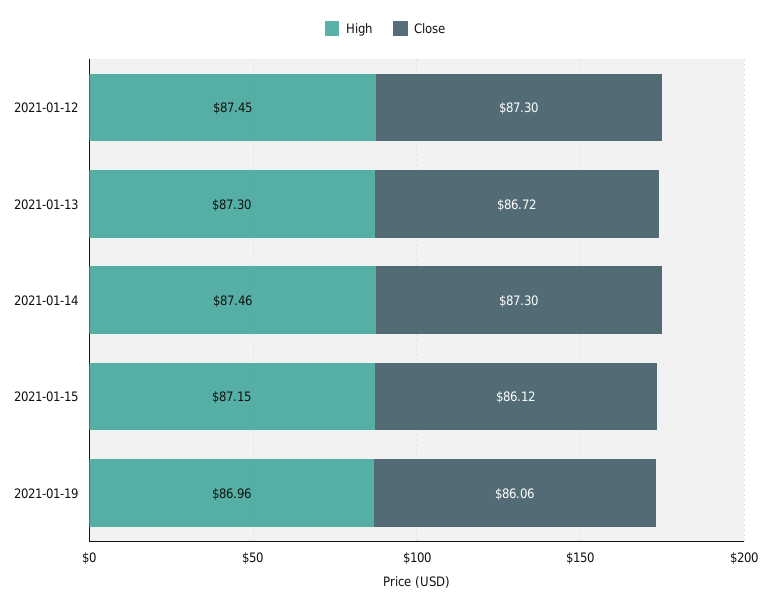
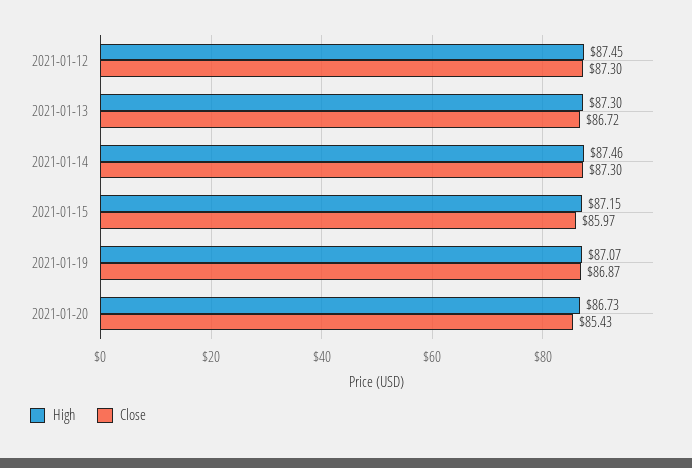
Close, 2021-01-15: 86.12 -> 85.97
High, 2021-01-19: 86.96 -> 87.07
Close, 2021-01-19: 86.06 -> 86.87
High, 2021-01-20: none -> 86.73
Close, 2021-01-20: none -> 85.43

